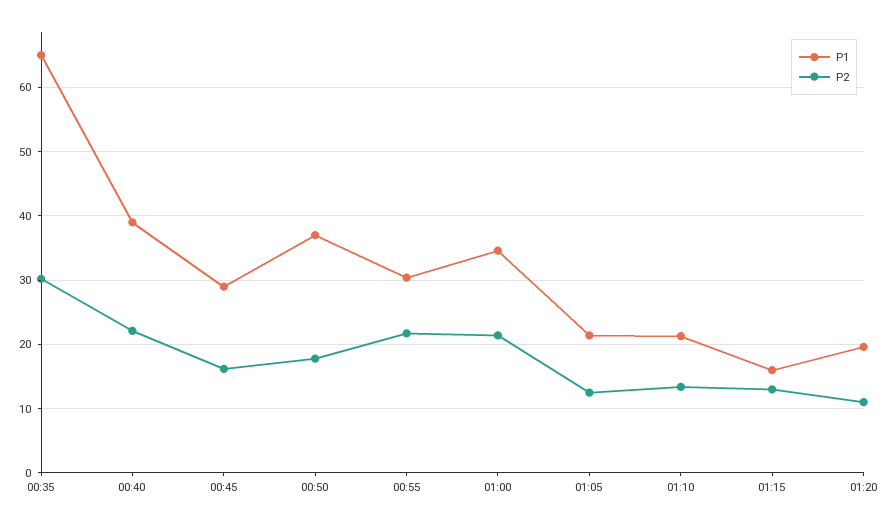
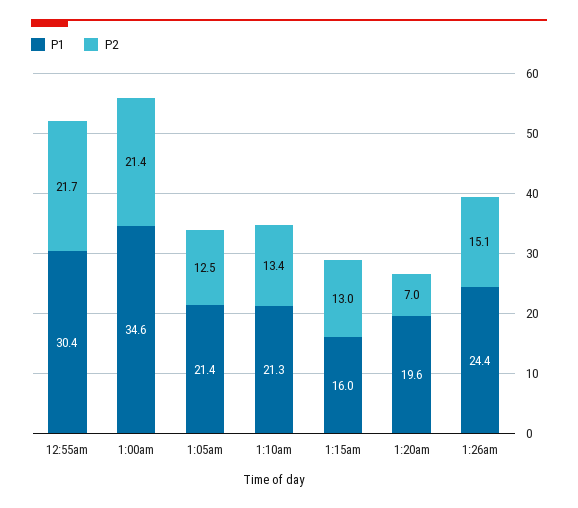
P1, 00:35: 65 -> none
P2, 00:35: 30 -> none
P1, 00:40: 39 -> none
P2, 00:40: 22 -> none
P1, 00:45: 29 -> none
P2, 00:45: 16 -> none
P1, 00:50: 37 -> none
P2, 00:50: 18 -> none
P2, 01:20: 11 -> 7
P1, 1:26am: none -> 24.4
P2, 1:26am: none -> 15.1

